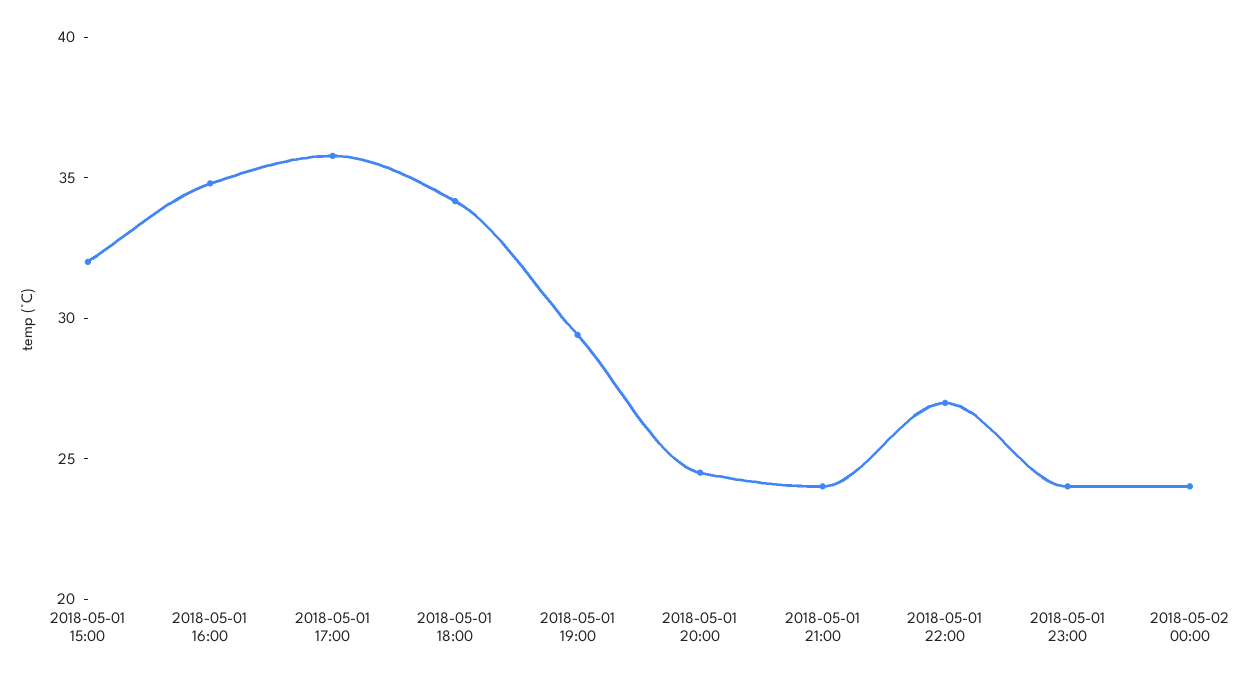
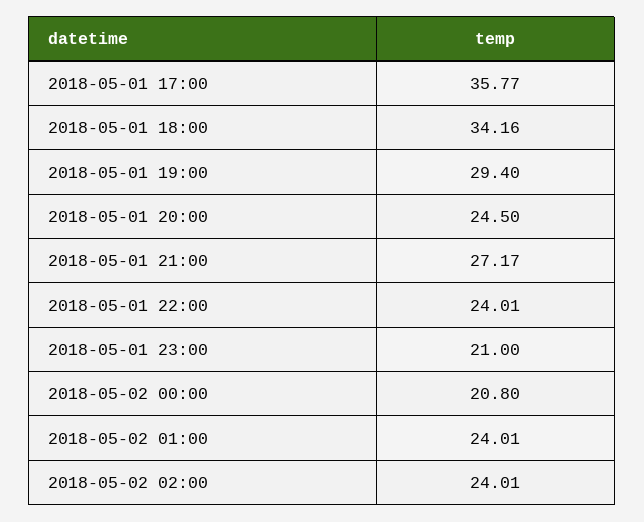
2018-05-01 15:00: 32 -> none
2018-05-01 16:00: 35 -> none
2018-05-01 21:00: 24 -> 27.17
2018-05-01 22:00: 27 -> 24.01
2018-05-01 23:00: 24 -> 21
2018-05-02 00:00: 24 -> 20.8
2018-05-02 01:00: none -> 24.01
2018-05-02 02:00: none -> 24.01

